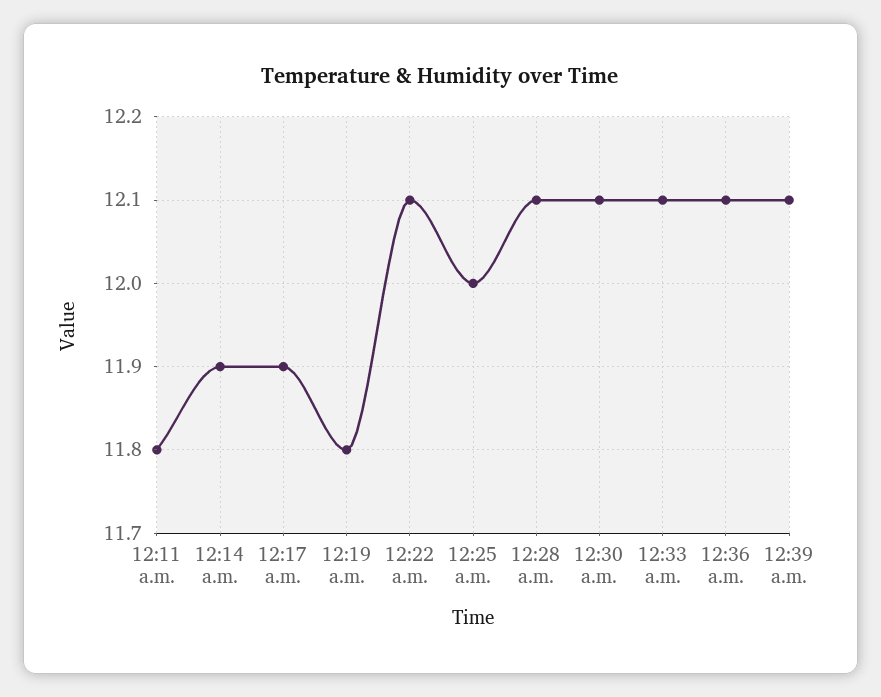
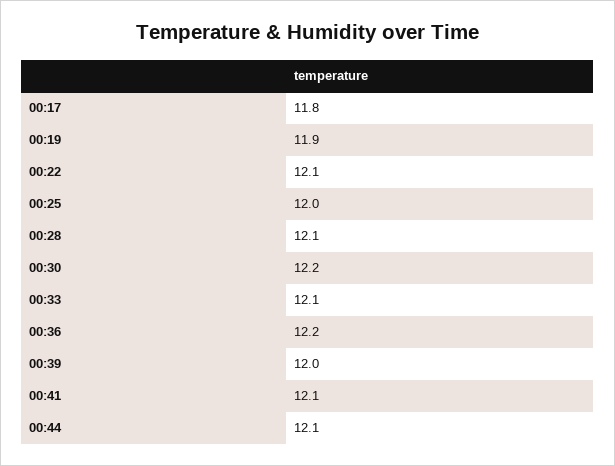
12:11 a.m.: 11.8 -> none
12:14 a.m.: 11.9 -> none
12:17 a.m.: 11.9 -> 11.8
12:19 a.m.: 11.8 -> 11.9
12:30 a.m.: 12.1 -> 12.2
12:36 a.m.: 12.1 -> 12.2
12:39 a.m.: 12.1 -> 12
00:41: none -> 12.1
00:44: none -> 12.1

